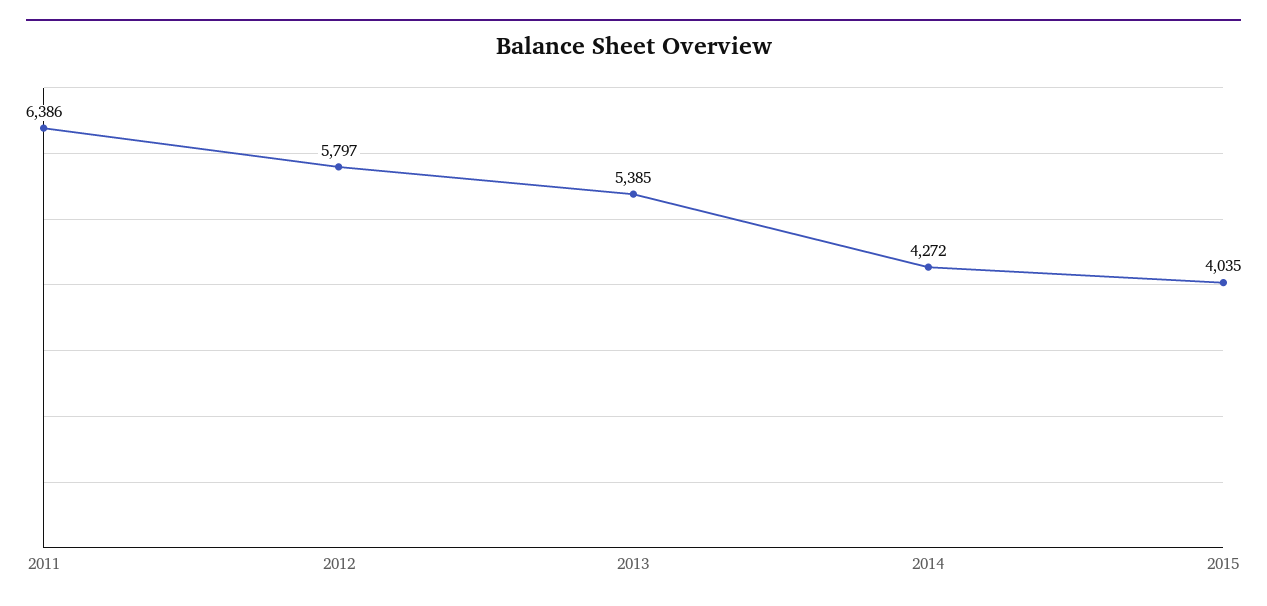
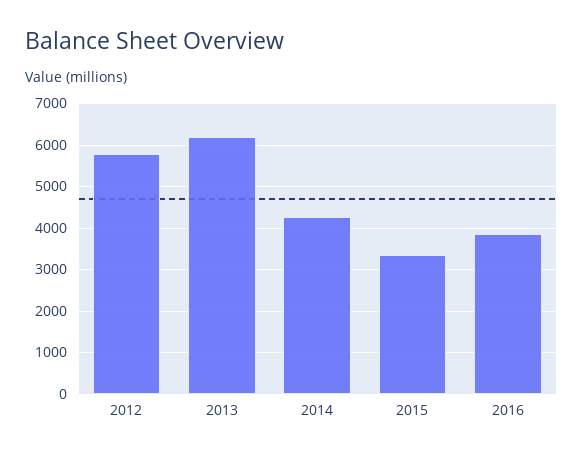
2011: 6386 -> none
2013: 5385 -> 6200
2015: 4035 -> 3400
2016: none -> 3800

